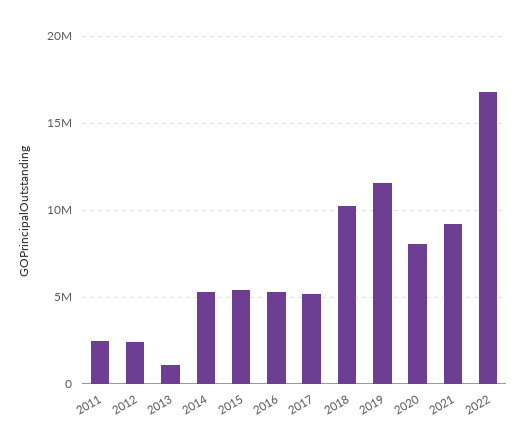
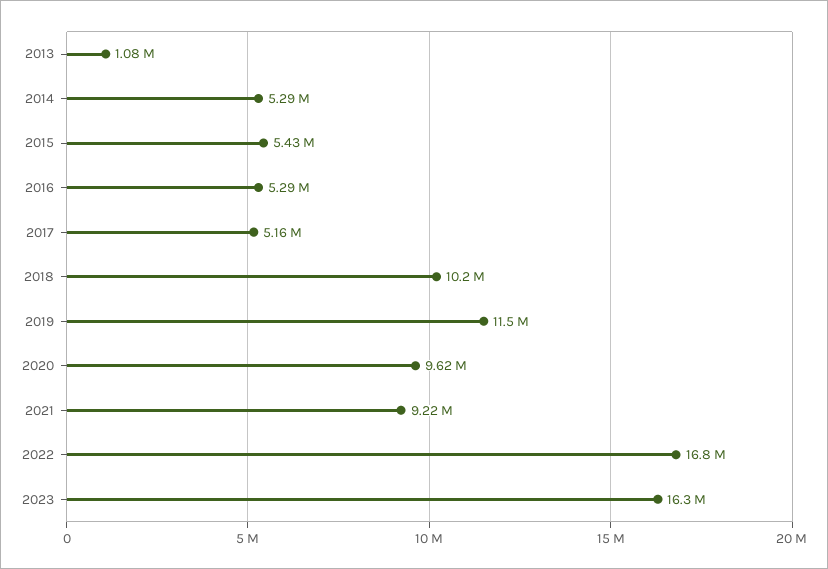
2011: 2500000 -> none
2012: 2500000 -> none
2020: 8000000 -> 9620000
2023: none -> 16300000

